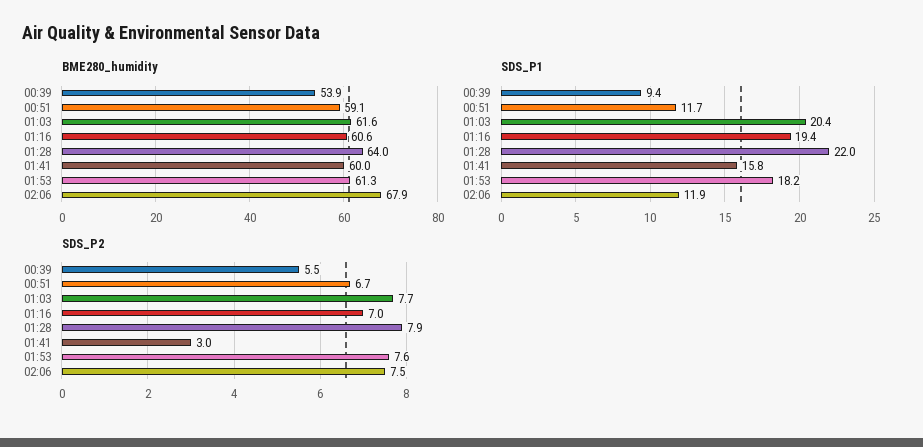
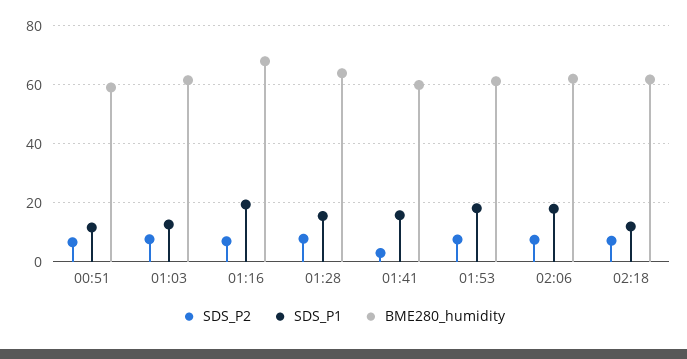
BME280_humidity, 00:39: 53.9 -> none
BME280_humidity, 01:16: 60.6 -> 67.5
BME280_humidity, 02:06: 67.9 -> 62.5
SDS_P1, 00:39: 9.4 -> none
SDS_P1, 01:03: 20.4 -> 12.5
SDS_P1, 01:28: 22 -> 15
SDS_P1, 02:06: 11.9 -> 17.5
SDS_P2, 00:39: 5.5 -> none
SDS_P2, 02:18: none -> 7.5
SDS_P1, 02:18: none -> 12.5
BME280_humidity, 02:18: none -> 62.5

